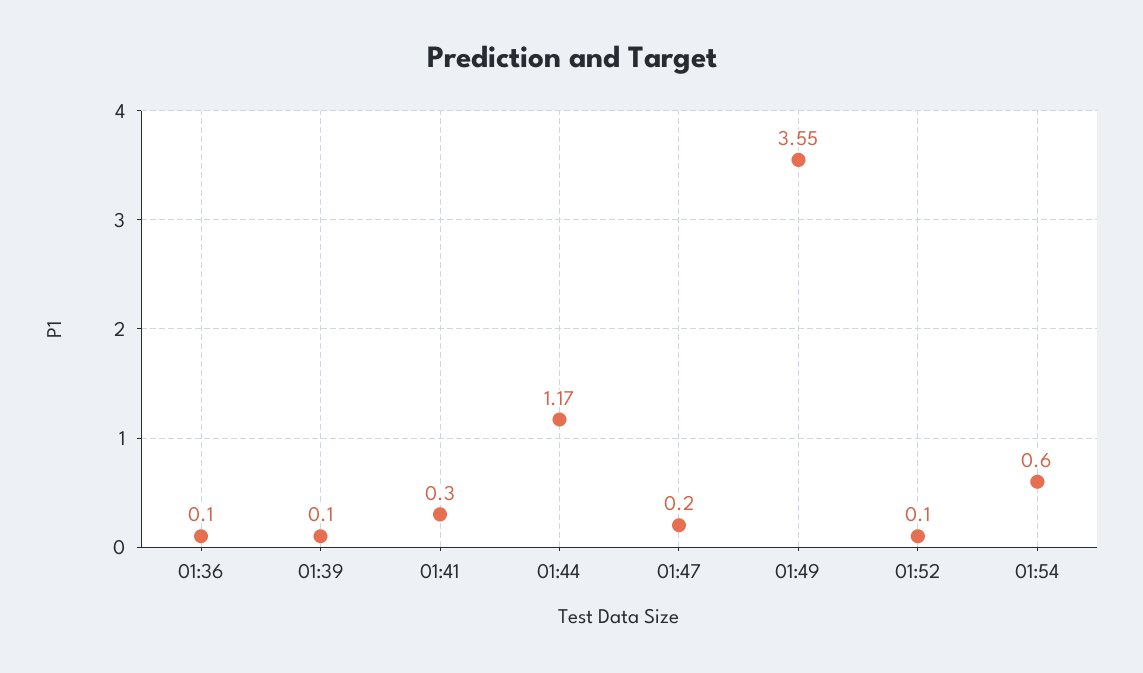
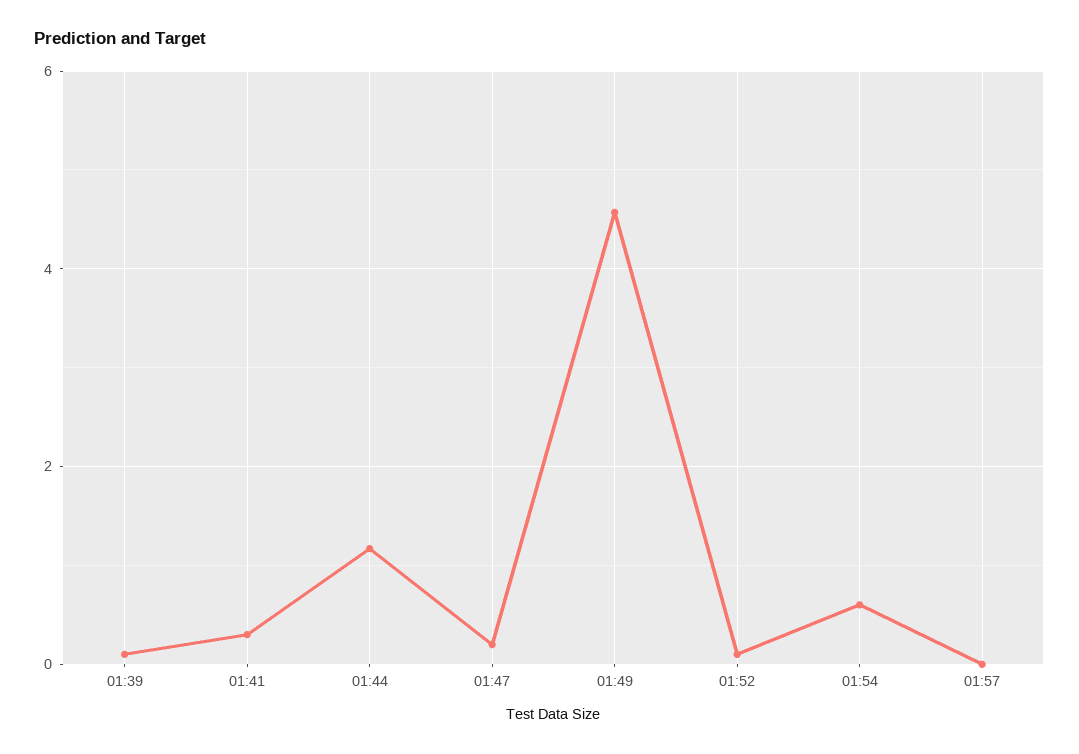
01:36: 0.1 -> none
01:49: 3.55 -> 4.6
01:57: none -> 0

